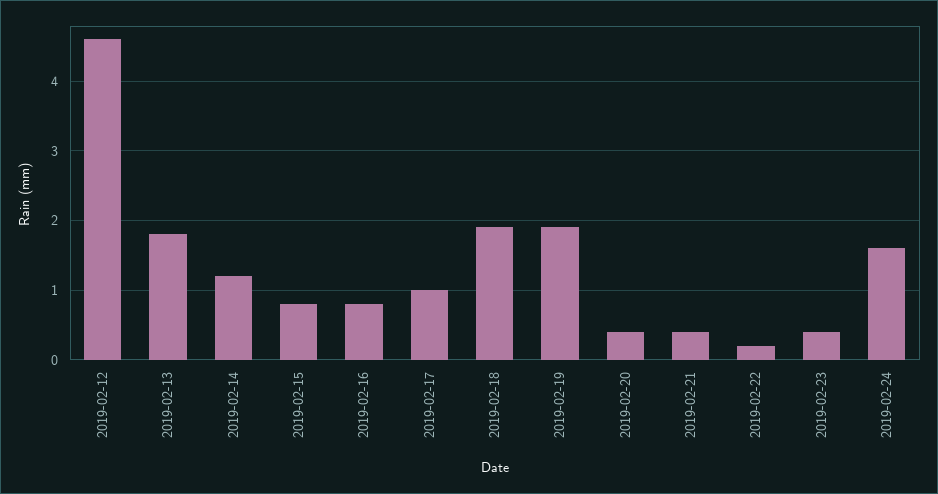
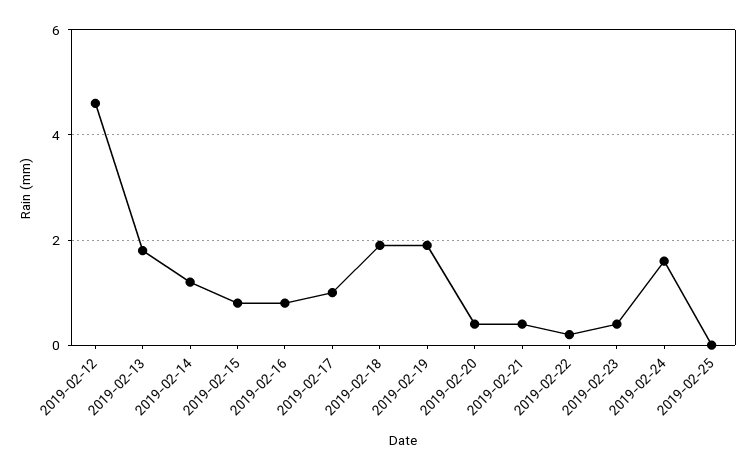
2019-02-25: none -> 0

